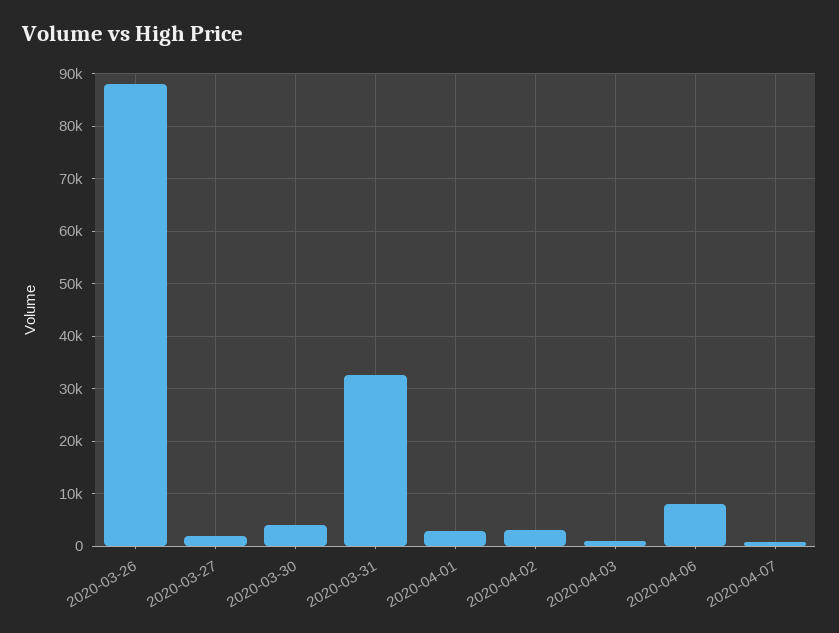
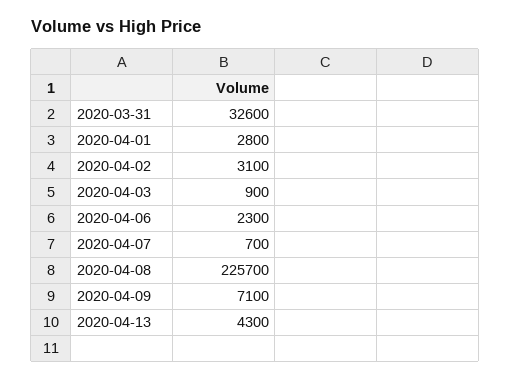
2020-03-26: 88000 -> none
2020-03-27: 2000 -> none
2020-03-30: 4000 -> none
2020-04-06: 8000 -> 2300
2020-04-08: none -> 225700
2020-04-09: none -> 7100
2020-04-13: none -> 4300

